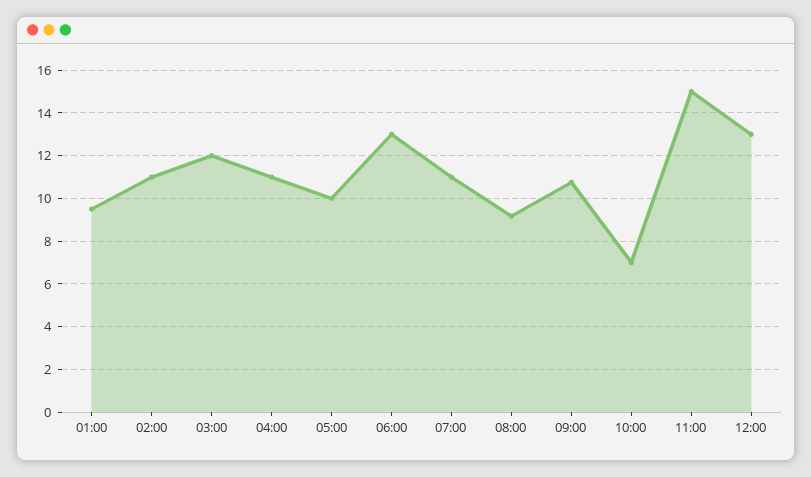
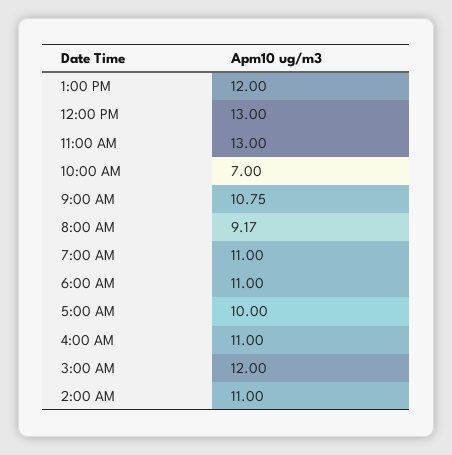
01:00: 9.5 -> none
06:00: 13 -> 11
11:00: 15 -> 13
1:00 PM: none -> 12

